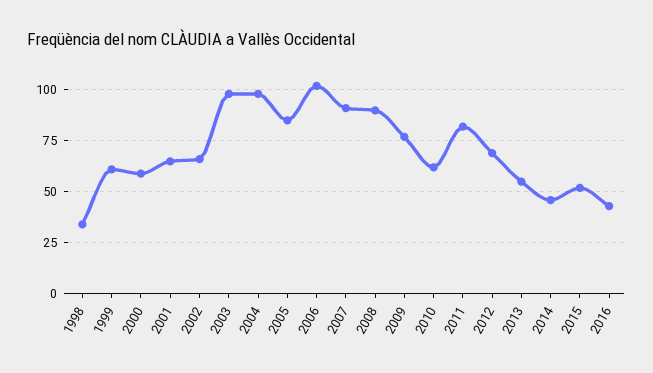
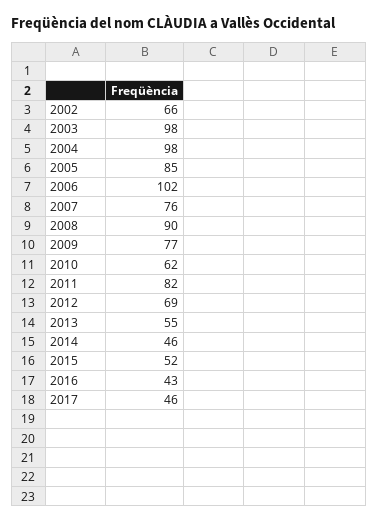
1998: 35 -> none
1999: 60 -> none
2000: 60 -> none
2001: 65 -> none
2007: 90 -> 76
2017: none -> 46

